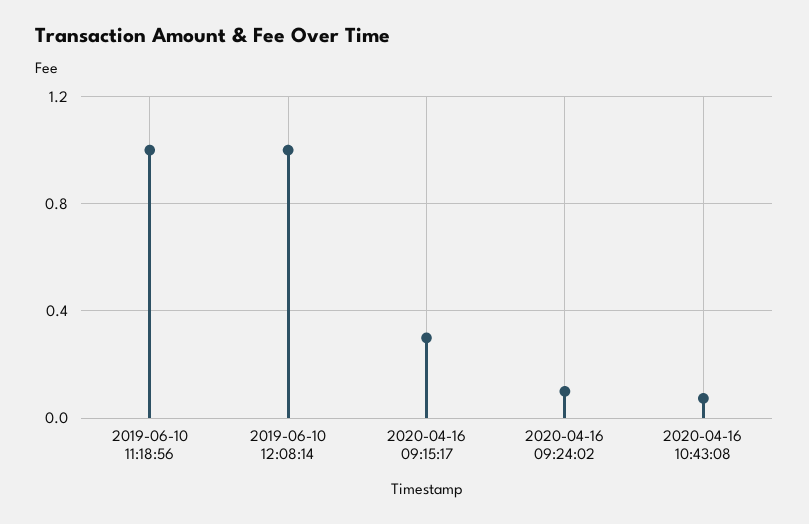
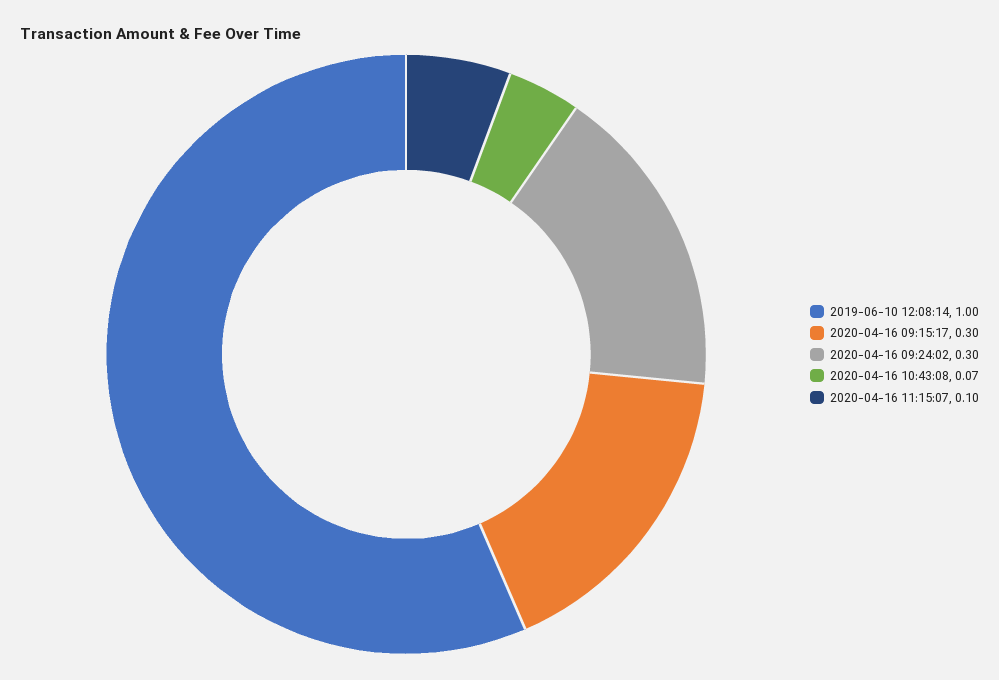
2019-06-10 11:18:56: 1 -> none
2020-04-16 09:24:02: 0.1 -> 0.3
2020-04-16 11:15:07: none -> 0.1

